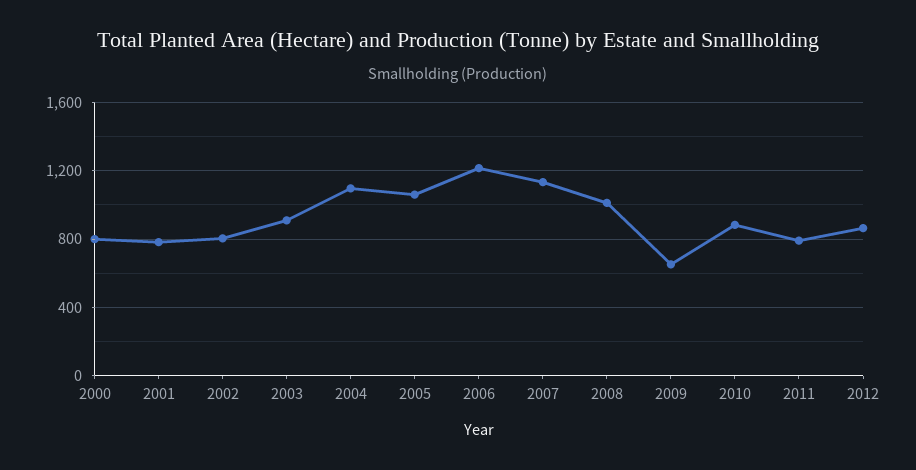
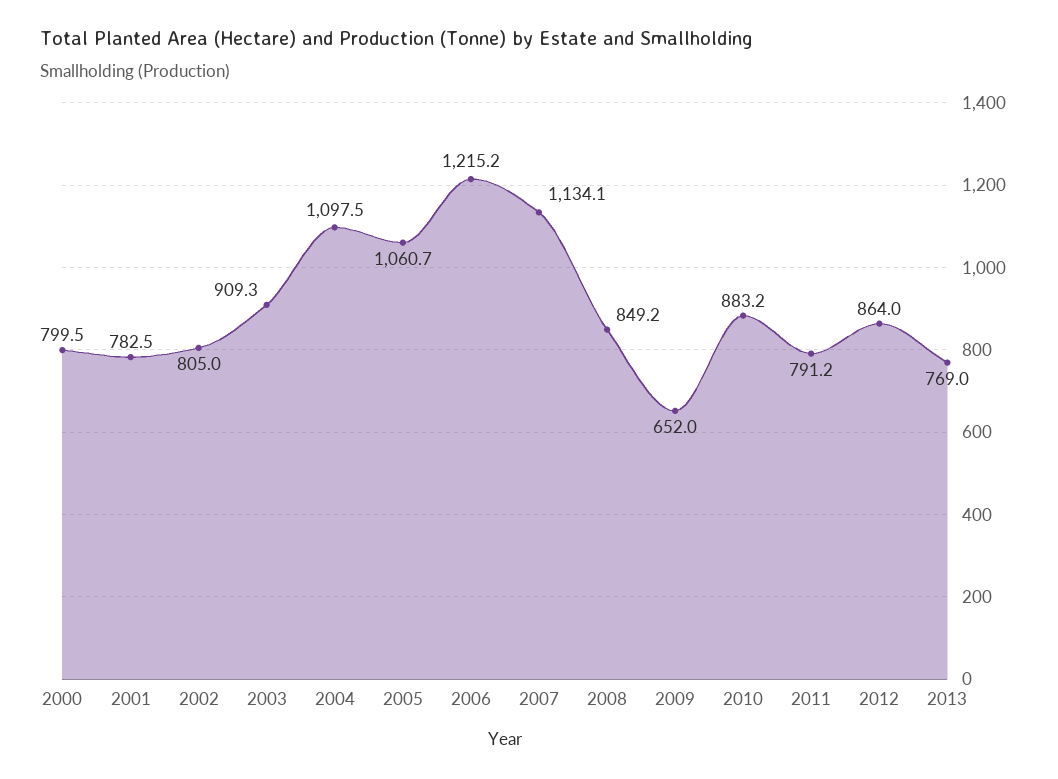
2008: 1000 -> 849.2
2013: none -> 769

